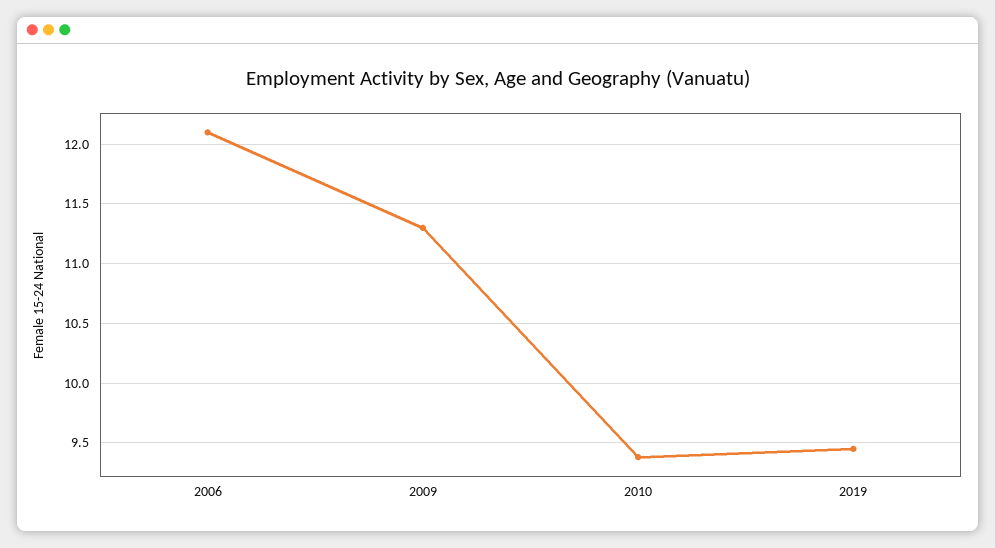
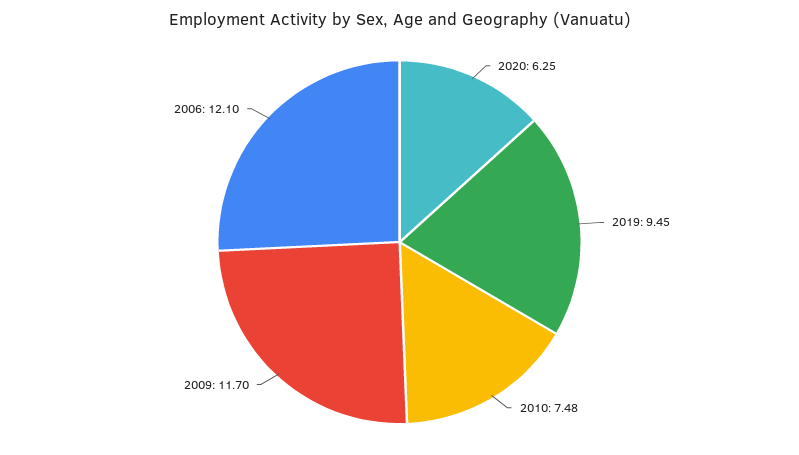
2009: 11.3 -> 11.7
2010: 9.4 -> 7.48
2020: none -> 6.25

